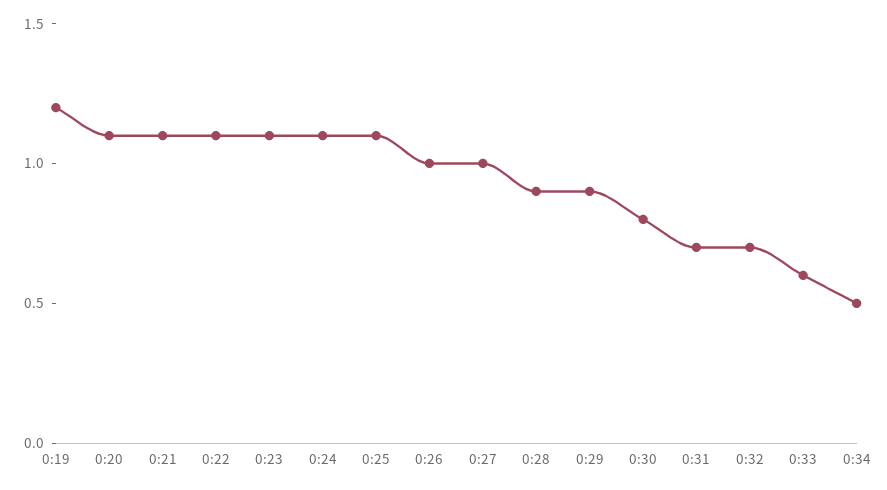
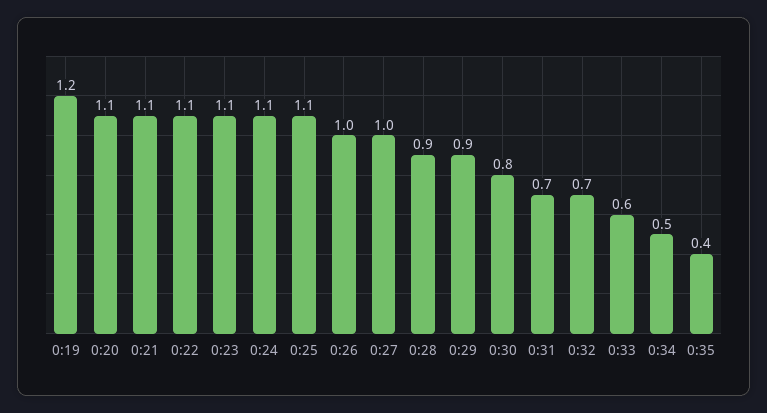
0:35: none -> 0.4

